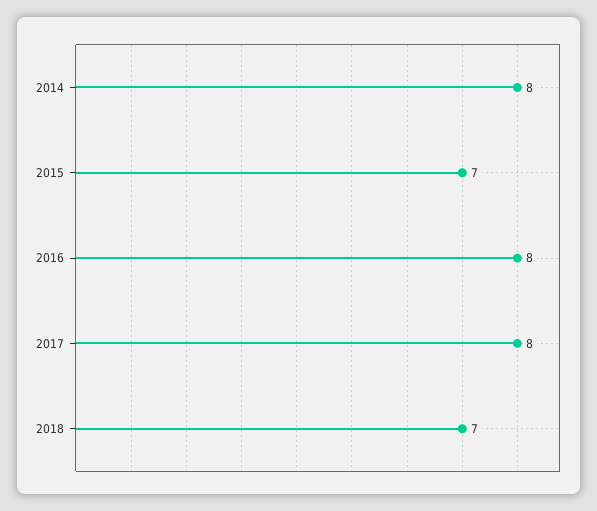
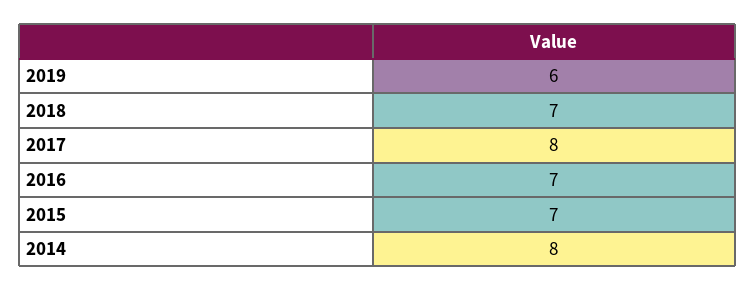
2016: 8 -> 7
2019: none -> 6

